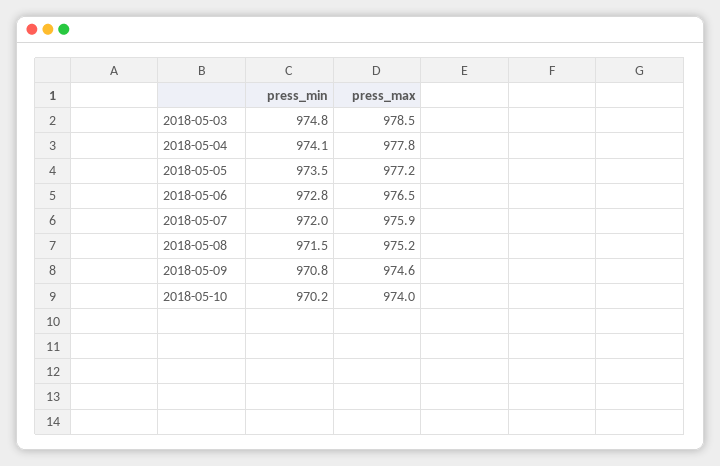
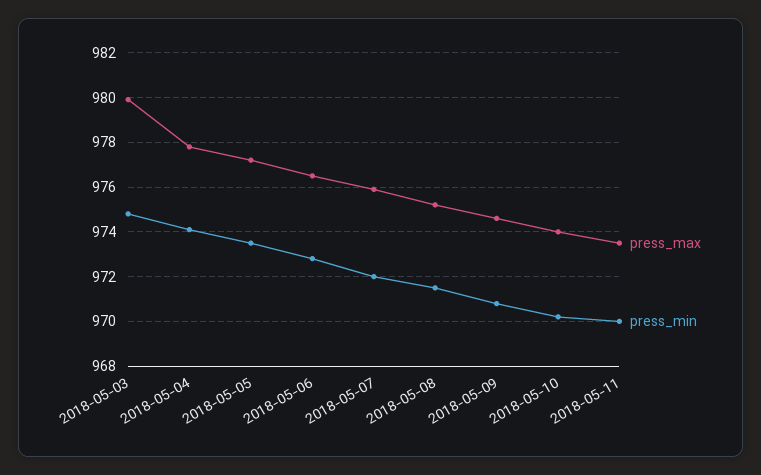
press_max, 2018-05-03: 978.5 -> 980
press_max, 2018-05-11: none -> 973.5
press_min, 2018-05-11: none -> 970

